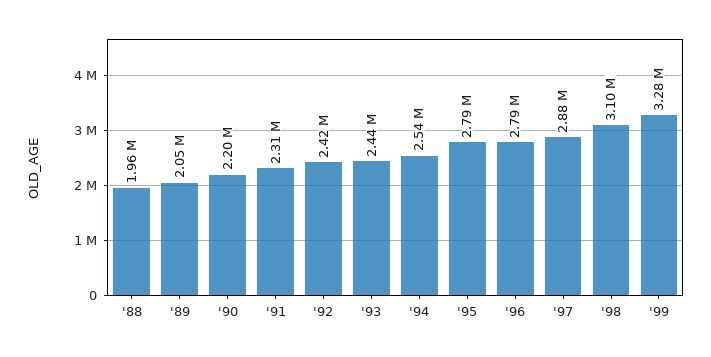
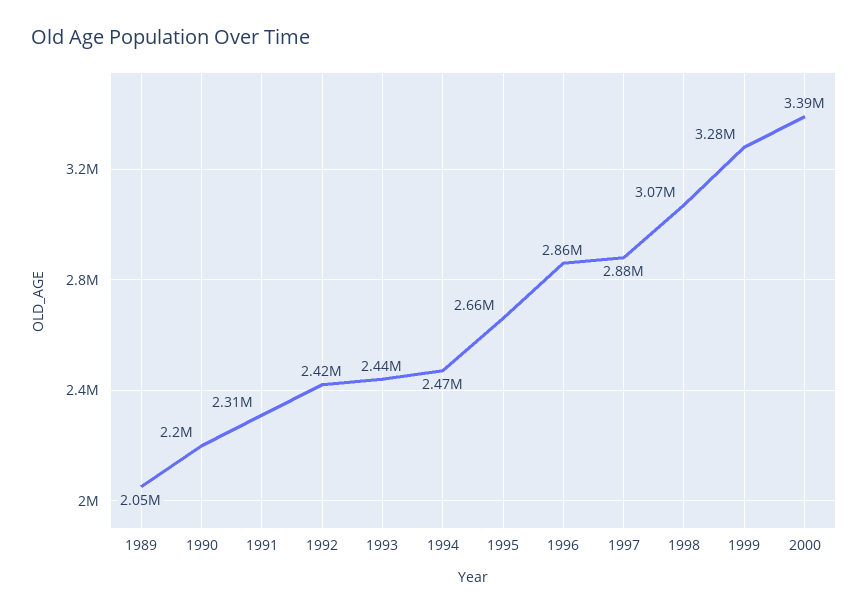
'88: 1960000 -> none
'94: 2540000 -> 2470000
'95: 2790000 -> 2660000
'96: 2790000 -> 2860000
'98: 3100000 -> 3070000
2000: none -> 3390000

